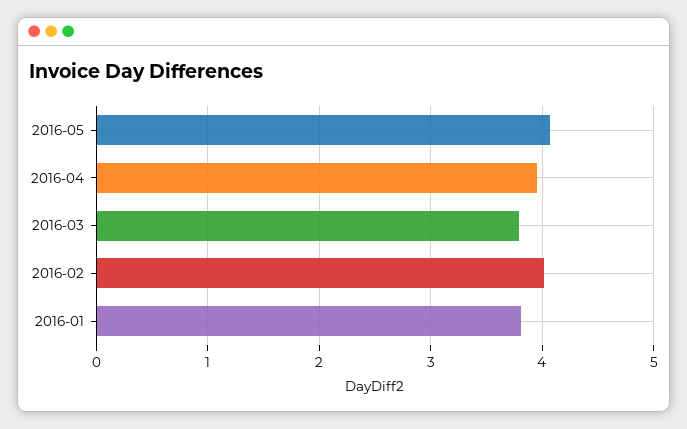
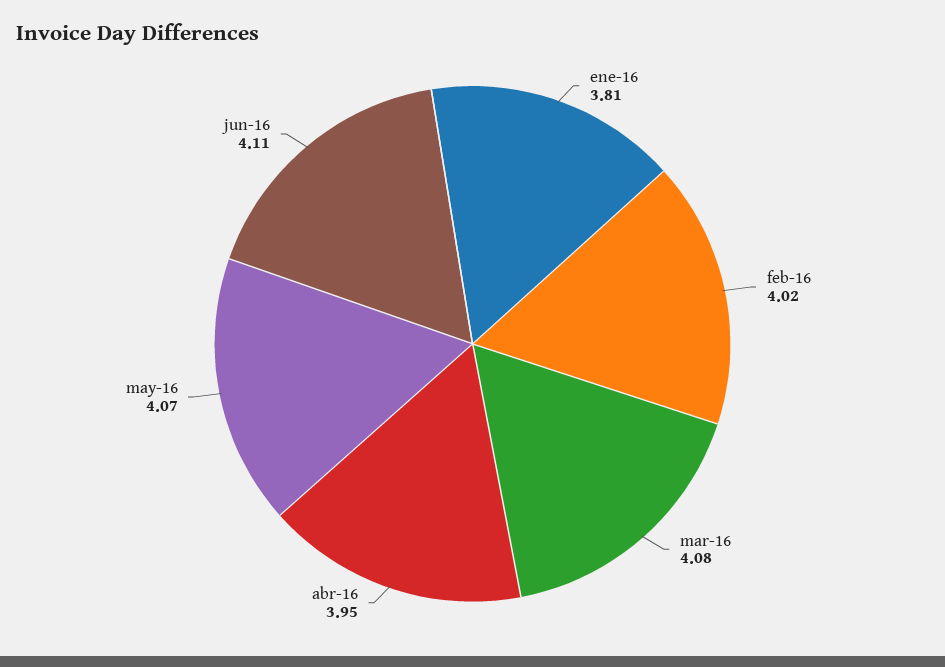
2016-03: 3.8 -> 4.08
jun-16: none -> 4.11

